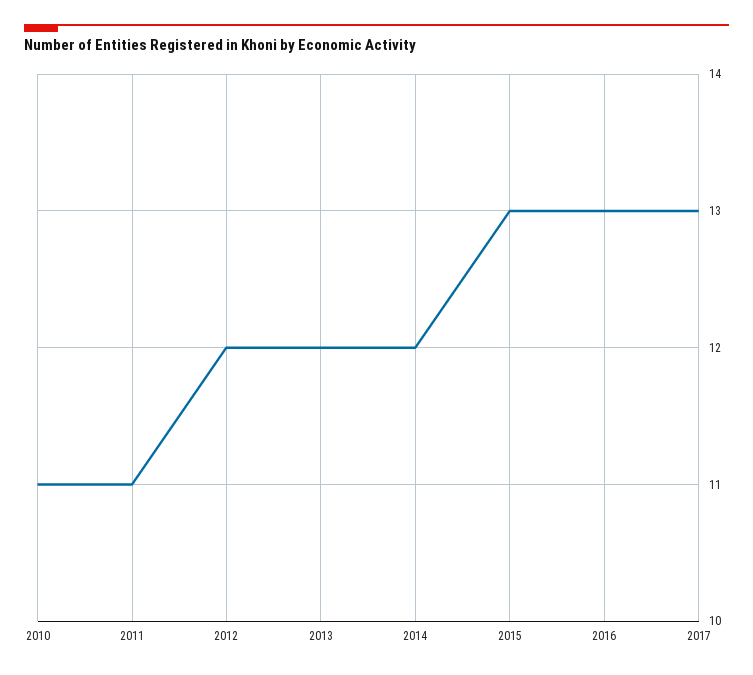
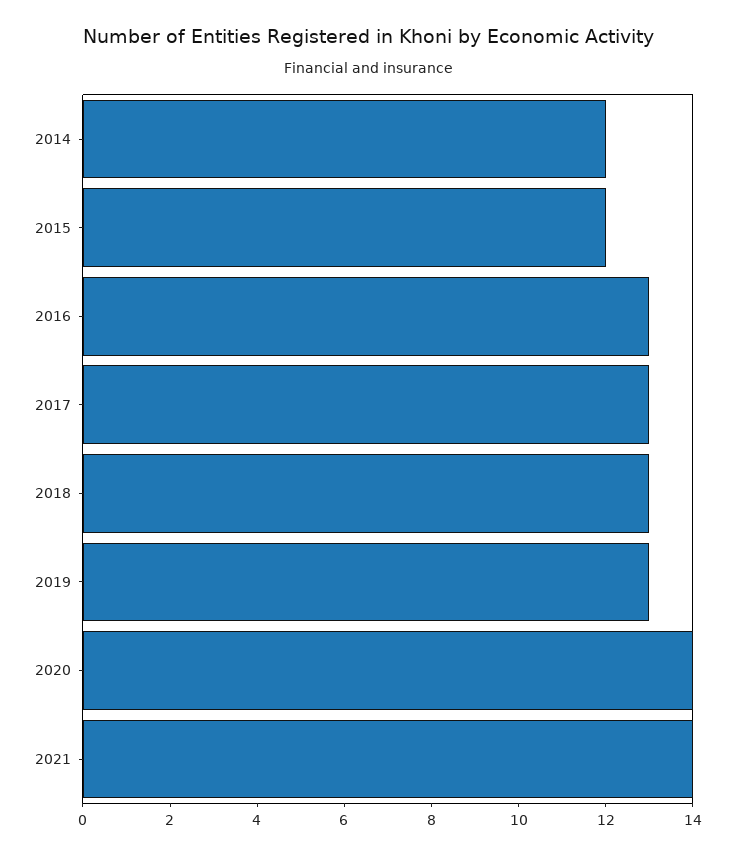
2010: 11 -> none
2011: 11 -> none
2012: 12 -> none
2013: 12 -> none
2015: 13 -> 12
2018: none -> 13
2019: none -> 13
2020: none -> 14
2021: none -> 14

